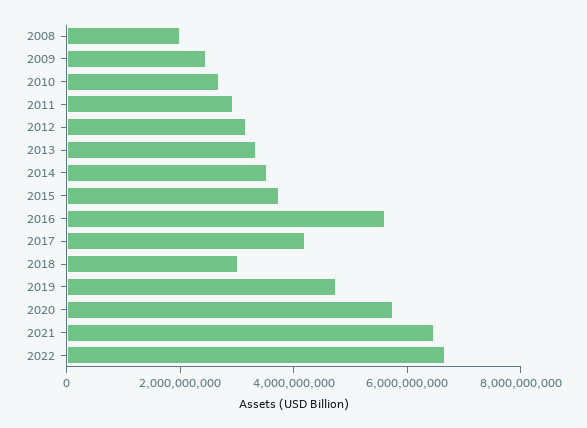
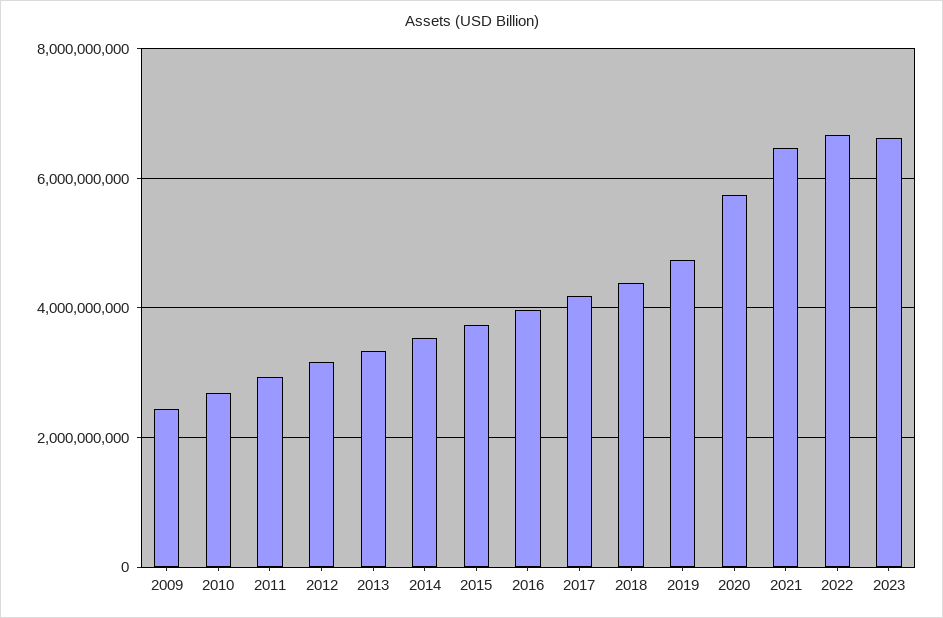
2008: 2000000000 -> none
2016: 5500000000 -> 4000000000
2018: 3000000000 -> 4400000000
2023: none -> 6600000000

